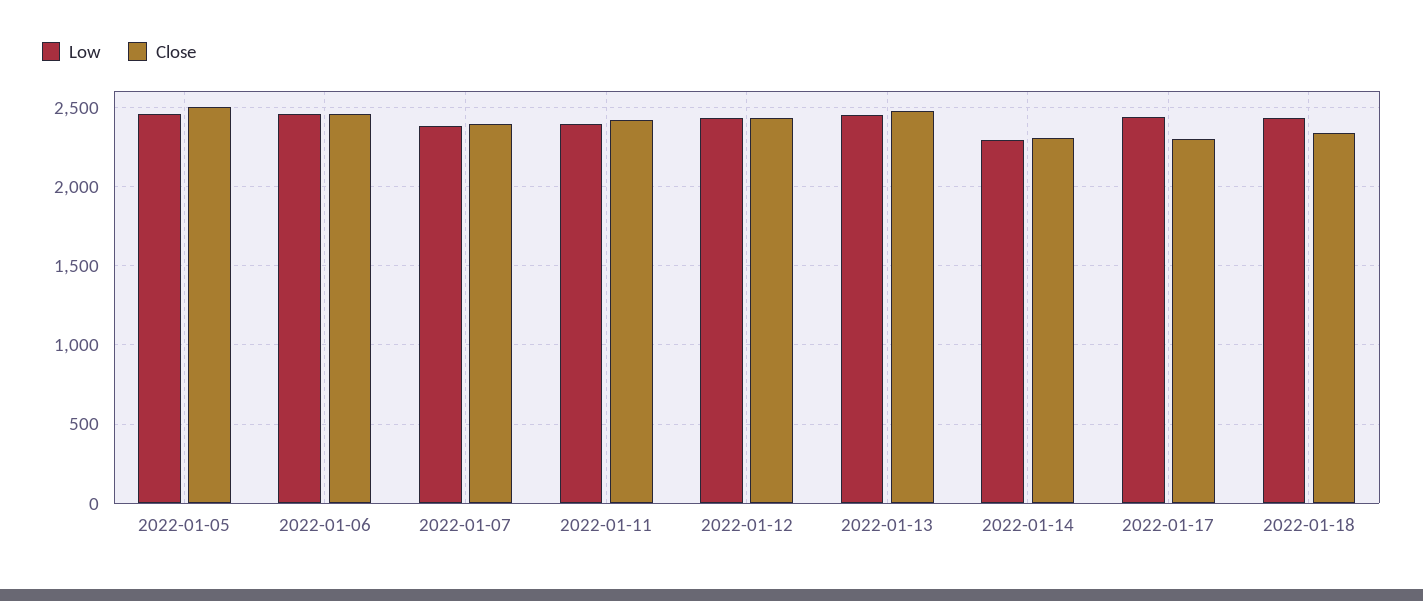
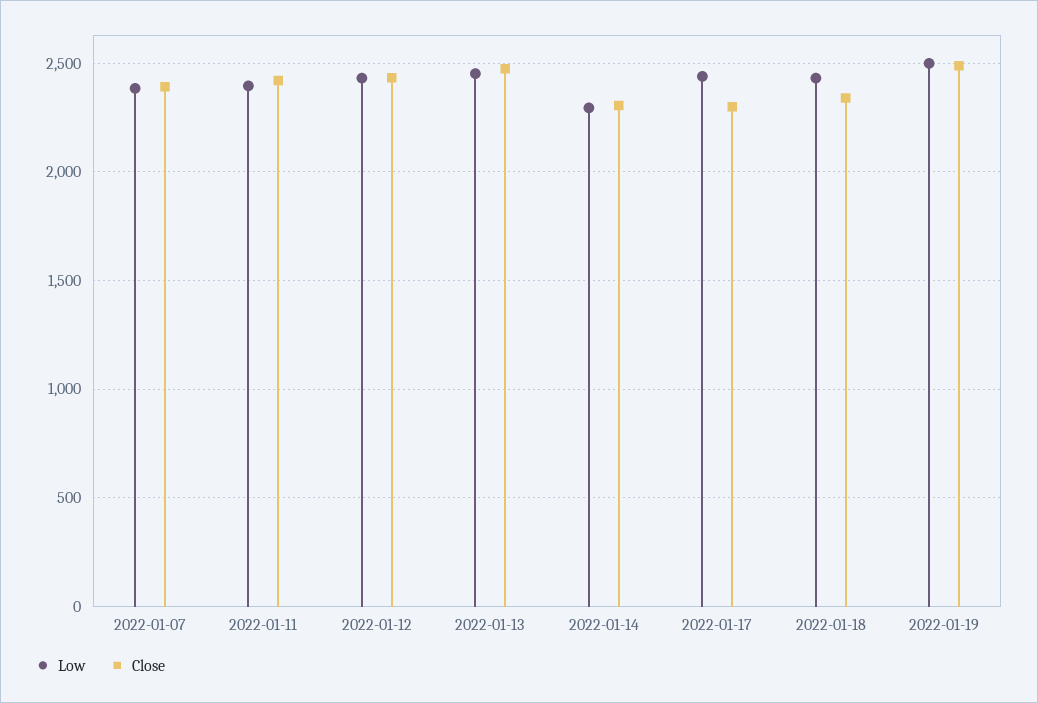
Low, 2022-01-05: 2450 -> none
Close, 2022-01-05: 2500 -> none
Low, 2022-01-06: 2450 -> none
Close, 2022-01-06: 2450 -> none
Low, 2022-01-19: none -> 2500
Close, 2022-01-19: none -> 2500

